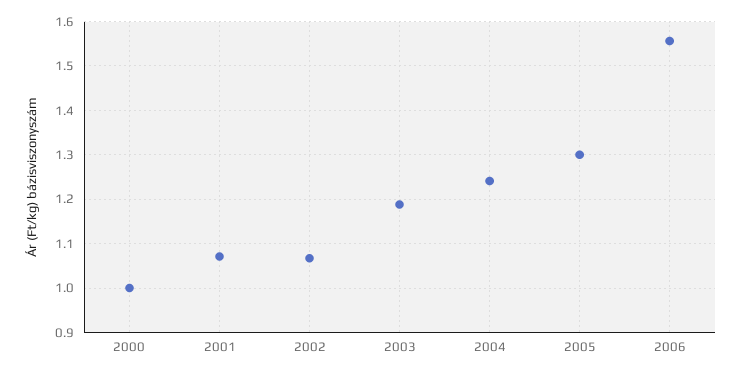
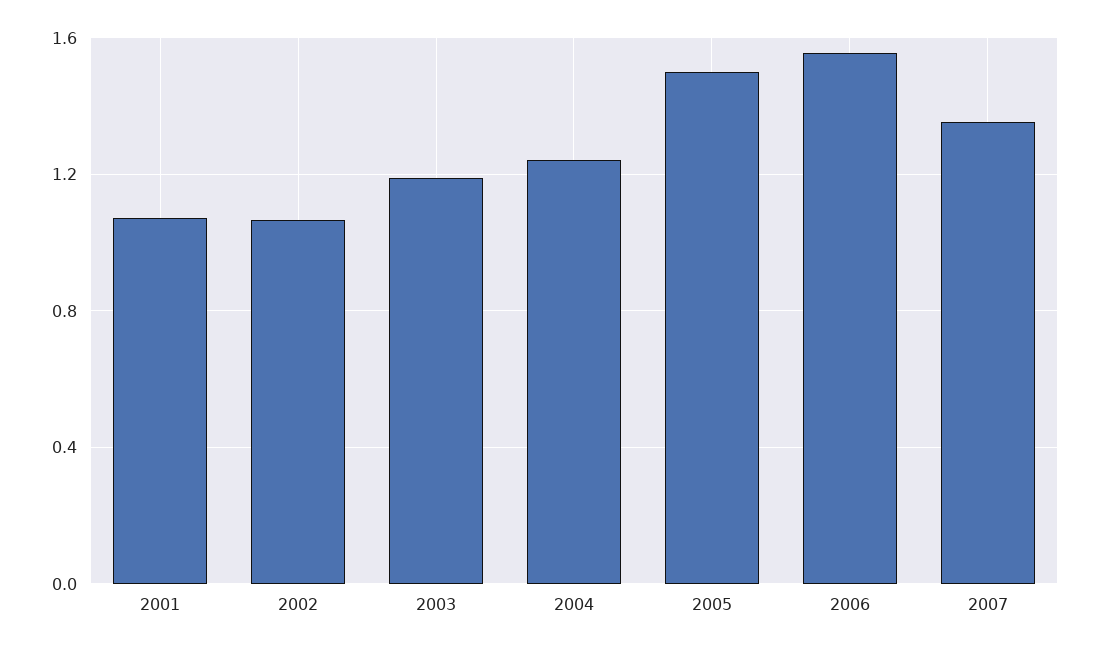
2000: 1 -> none
2005: 1.3 -> 1.5
2007: none -> 1.35

